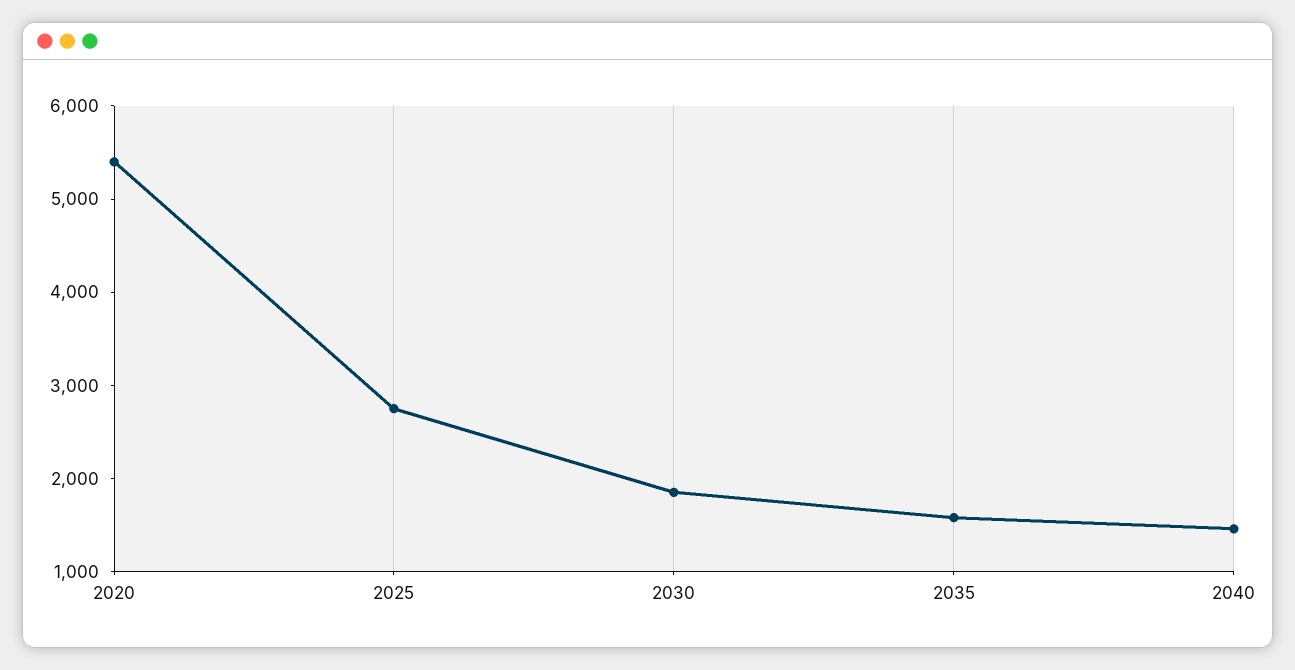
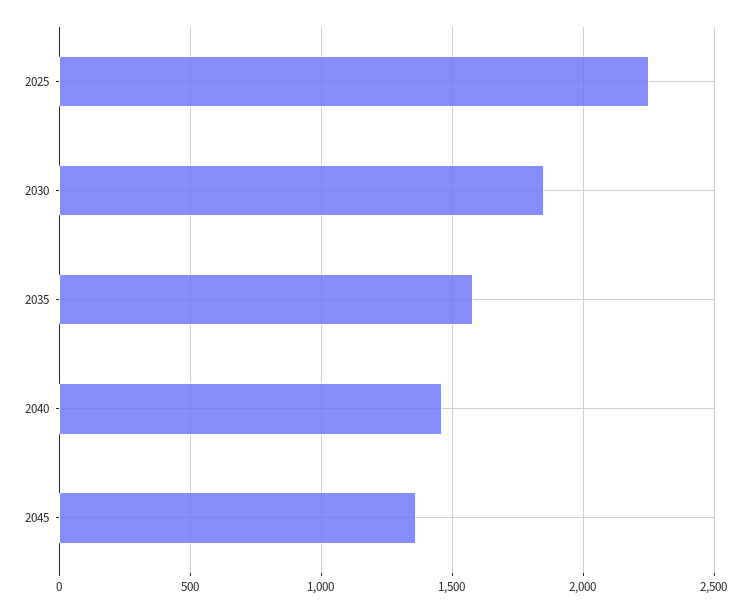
2020: 5400 -> none
2025: 2800 -> 2250
2045: none -> 1350

